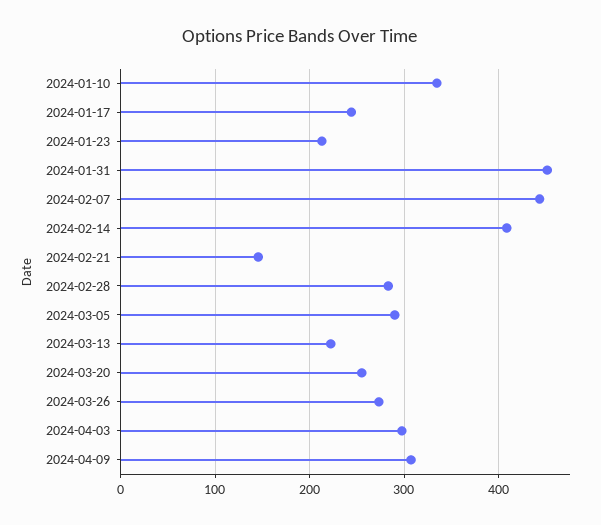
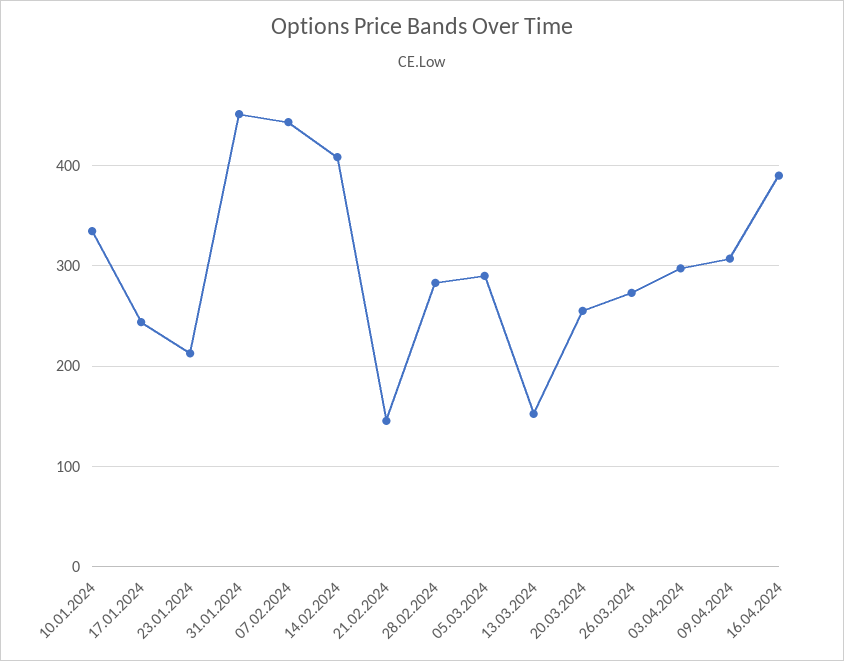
2024-03-13: 220 -> 150
16.04.2024: none -> 390

